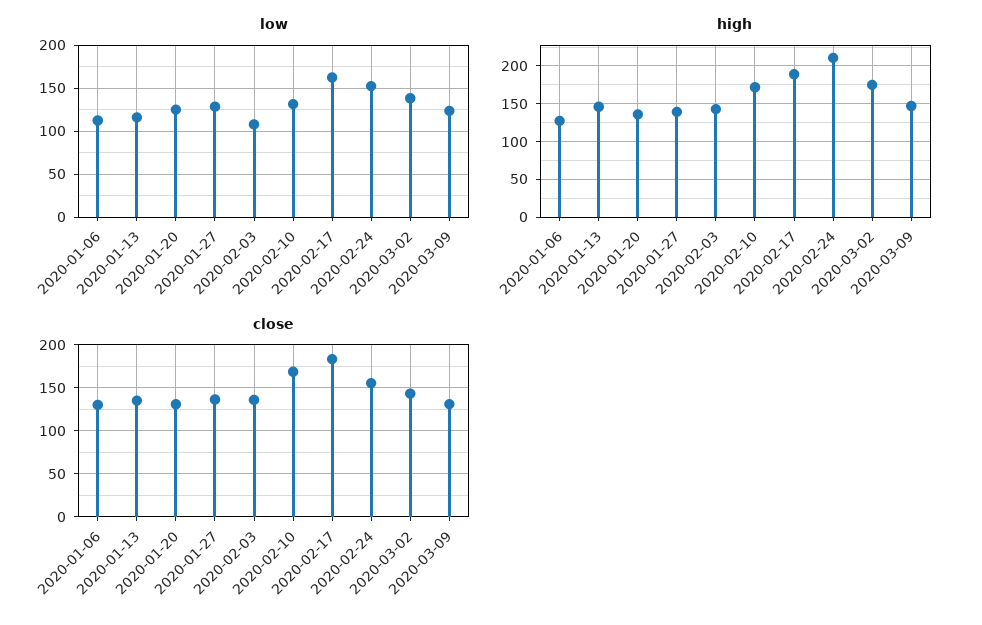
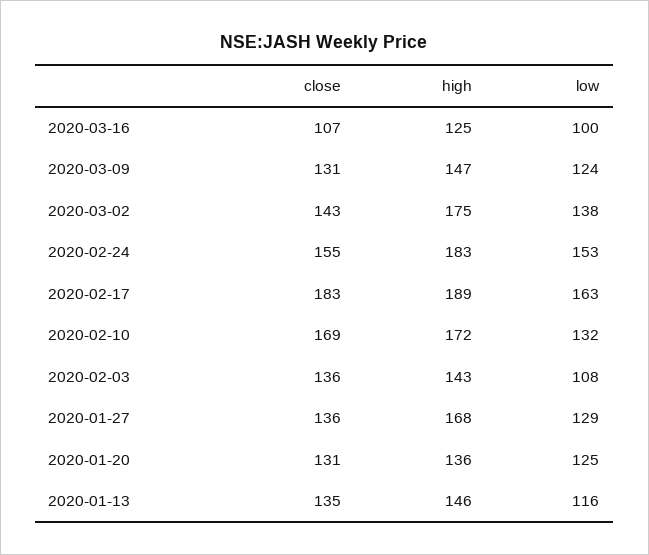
low, 2020-01-06: 110 -> none
high, 2020-01-06: 130 -> none
high, 2020-01-27: 140 -> 168
high, 2020-02-24: 210 -> 183
close, 2020-01-06: 130 -> none
close, 2020-03-16: none -> 107
high, 2020-03-16: none -> 125
low, 2020-03-16: none -> 100

